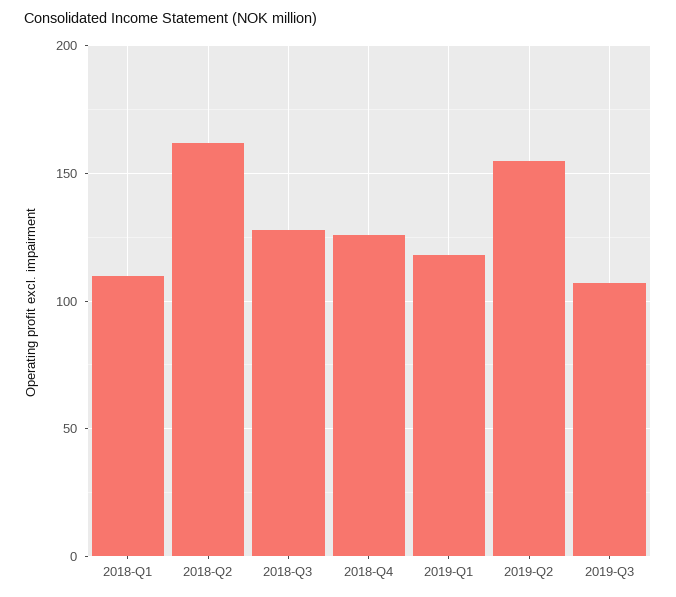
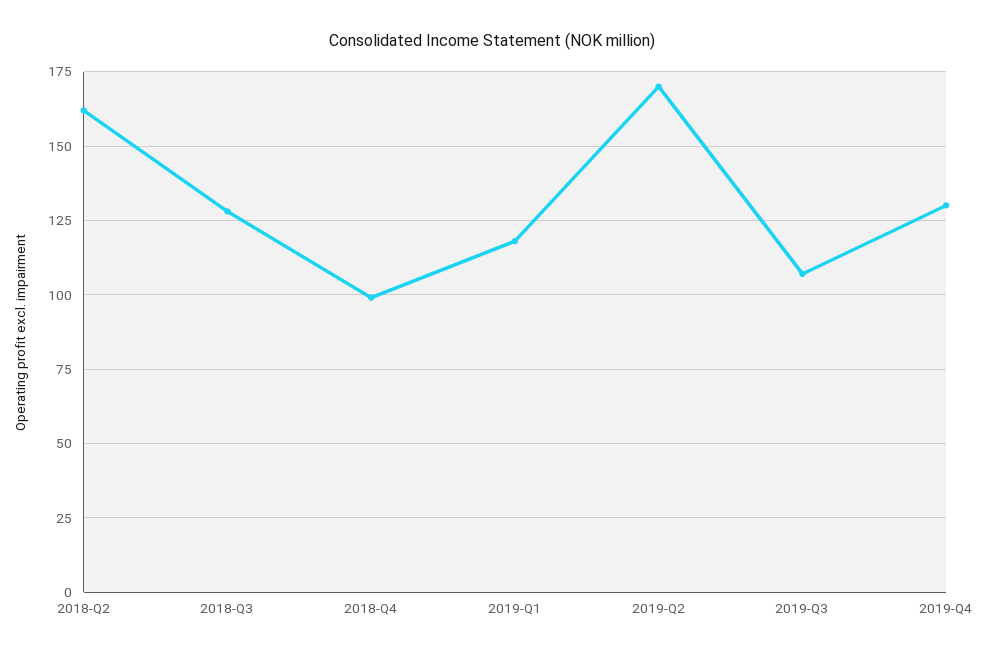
2018-Q1: 110 -> none
2018-Q4: 125 -> 100
2019-Q2: 155 -> 170
2019-Q4: none -> 130

